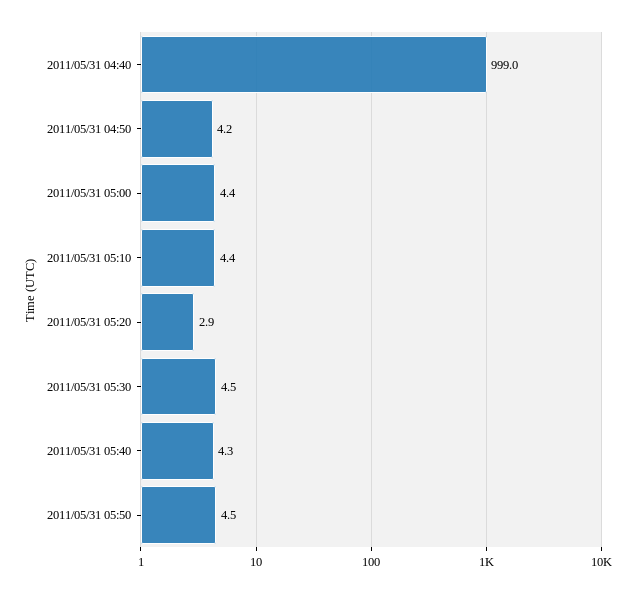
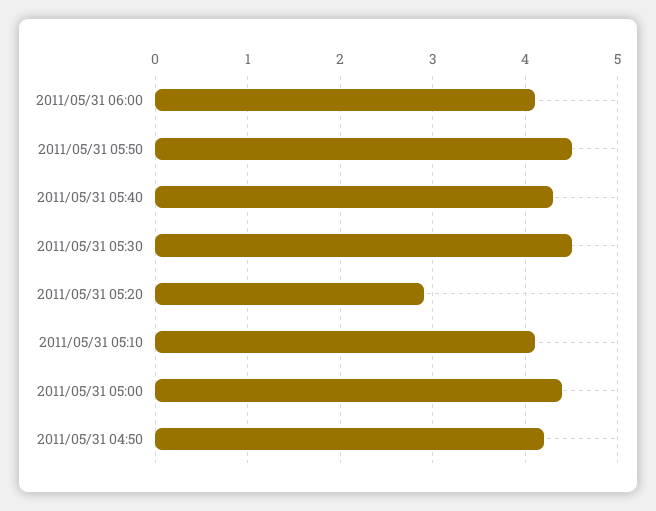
2011/05/31 04:40: 999 -> none
2011/05/31 05:10: 4.4 -> 4.1
2011/05/31 06:00: none -> 4.1

